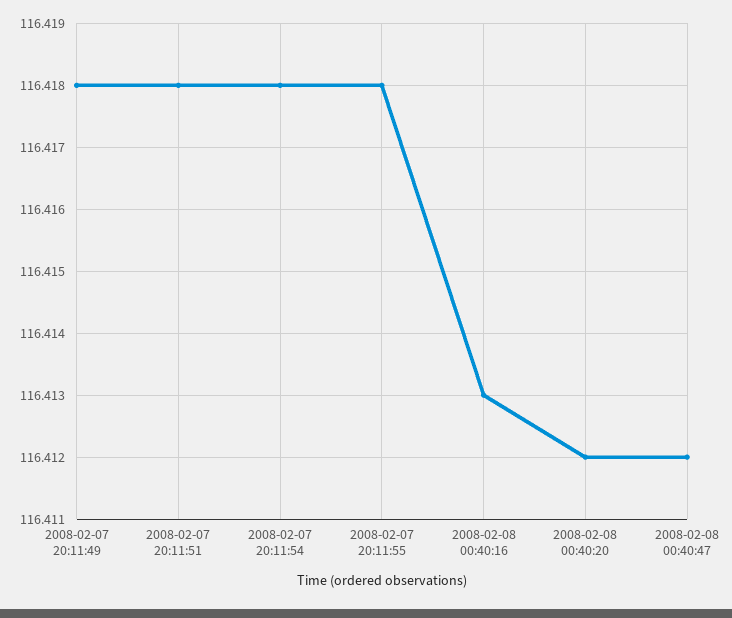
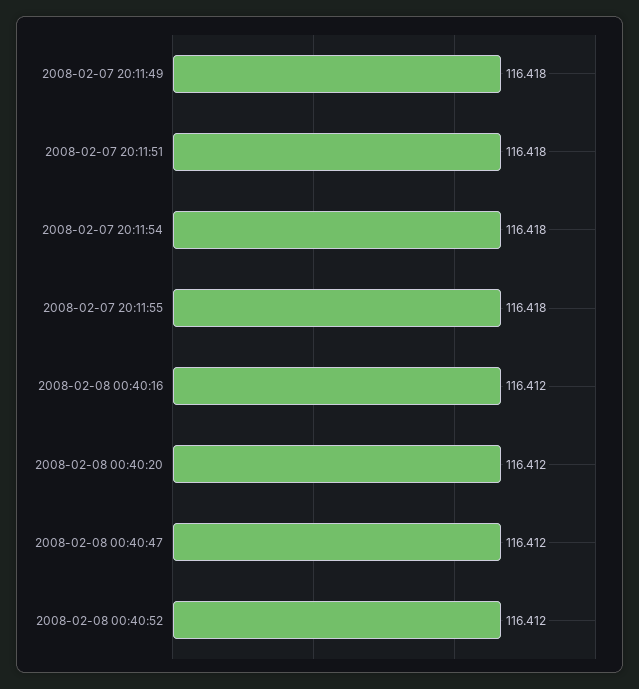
2008-02-08 00:40:16: 116.413 -> 116.412
2008-02-08 00:40:52: none -> 116.412

